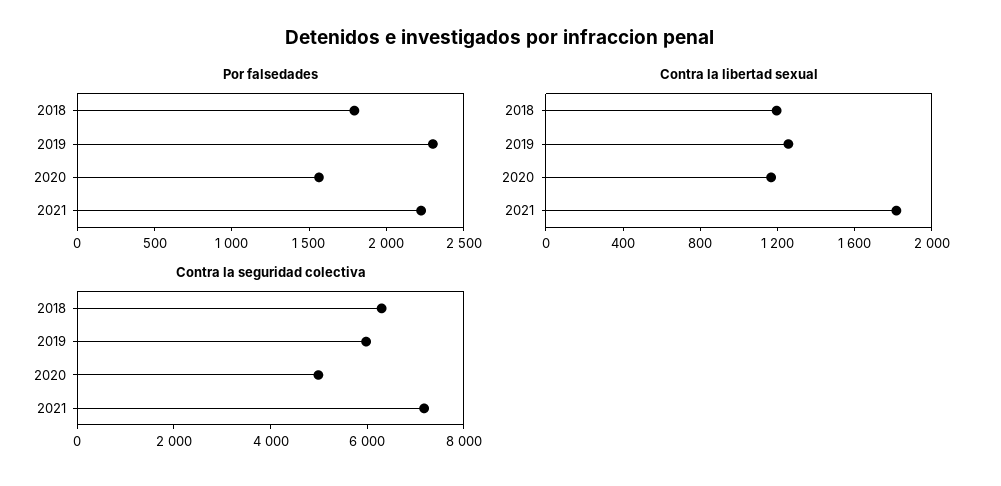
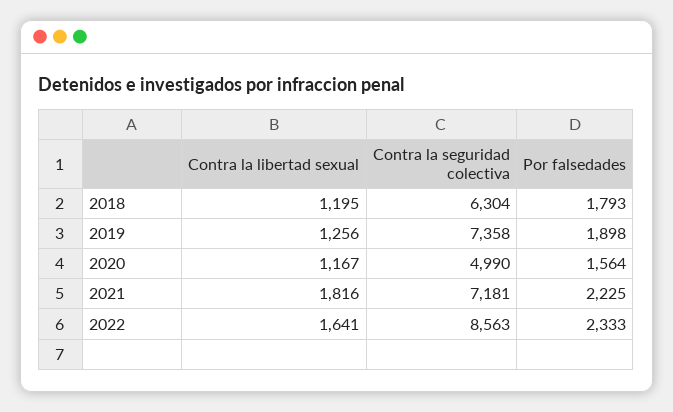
Por falsedades, 2019: 2300 -> 1898
Contra la seguridad colectiva, 2019: 6000 -> 7358
Contra la libertad sexual, 2022: none -> 1641
Contra la seguridad colectiva, 2022: none -> 8563
Por falsedades, 2022: none -> 2333

